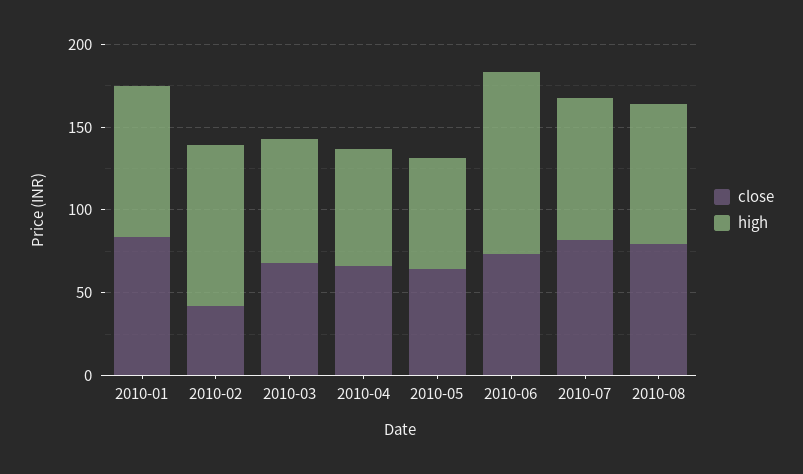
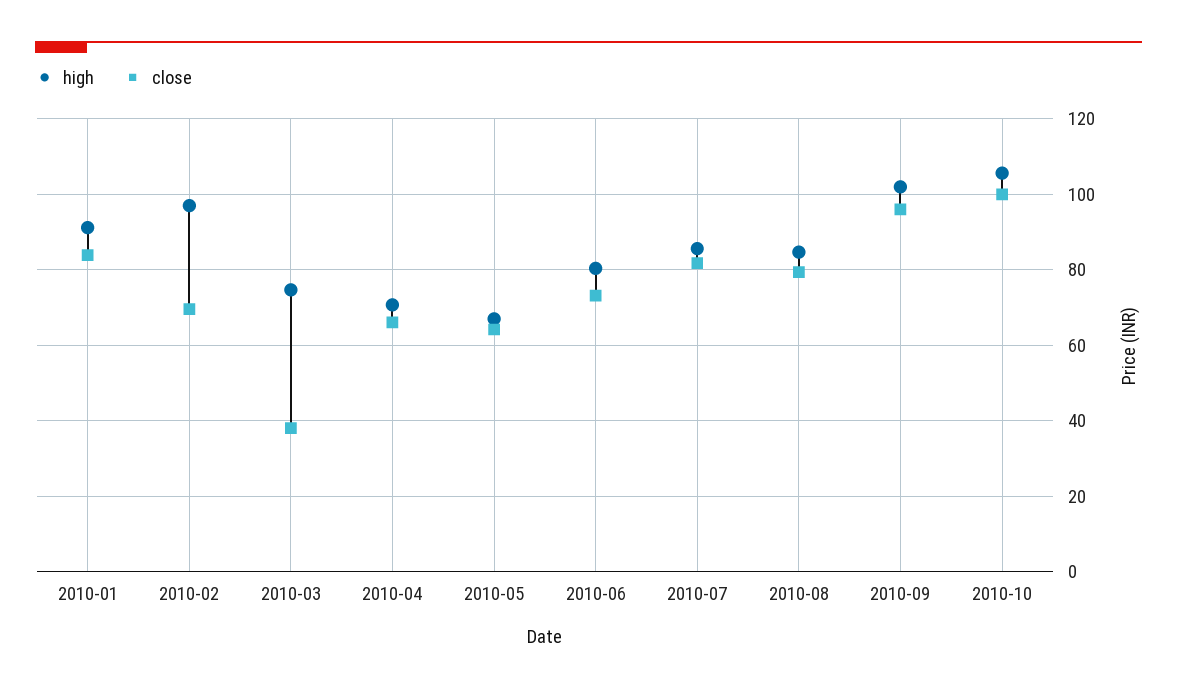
close, 2010-02: 40 -> 70
close, 2010-03: 70 -> 38
high, 2010-06: 110 -> 80
high, 2010-09: none -> 102
close, 2010-09: none -> 96
high, 2010-10: none -> 106
close, 2010-10: none -> 100

